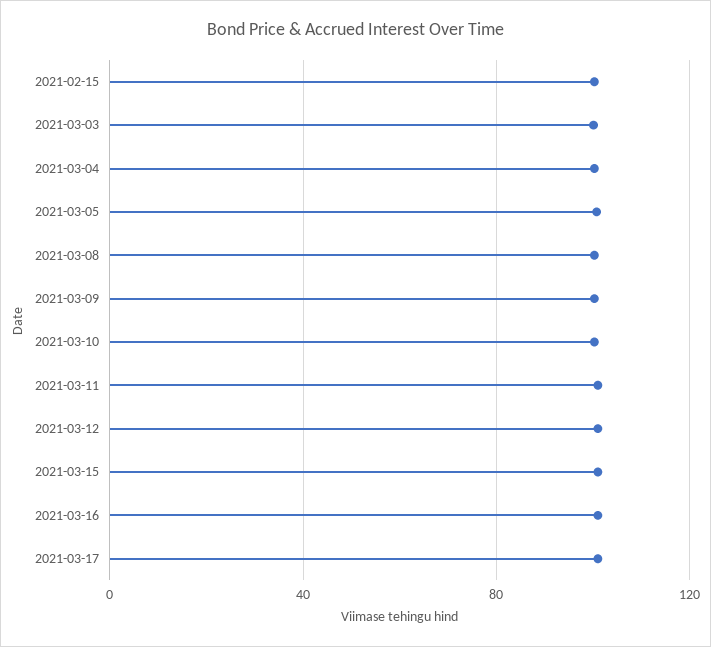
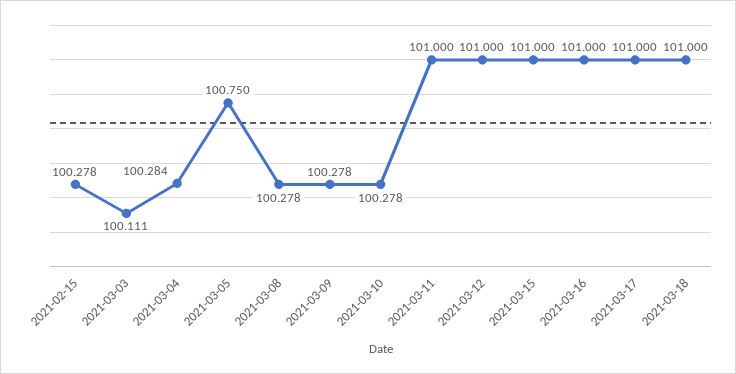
2021-03-18: none -> 101

